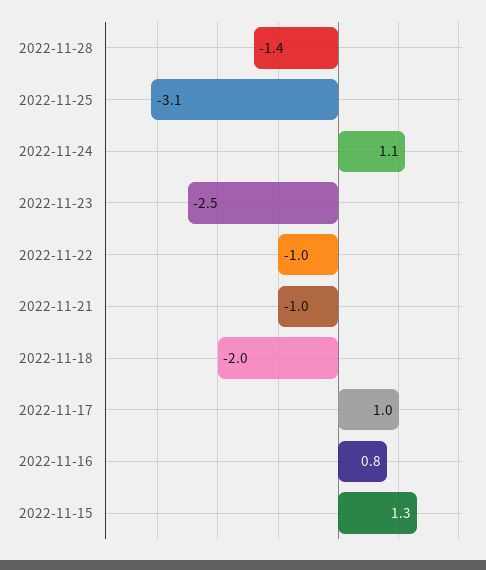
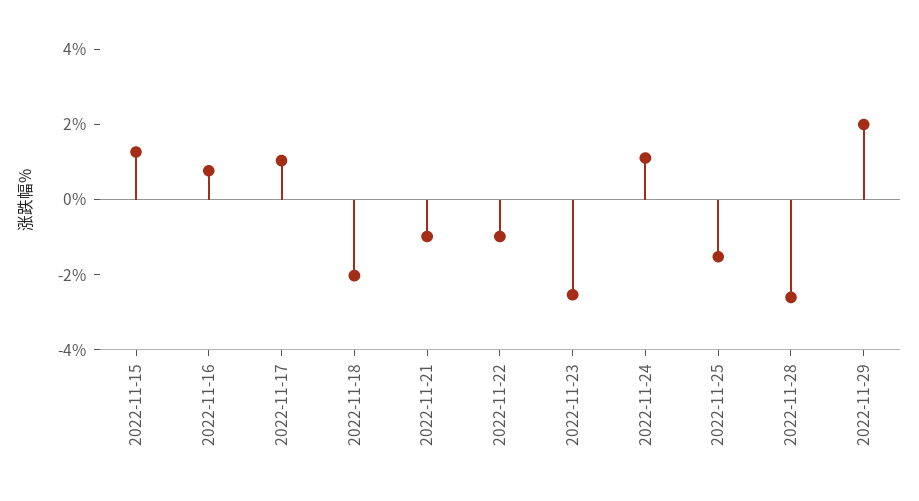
2022-11-28: -1.4 -> -2.5
2022-11-25: -3.1 -> -1.5
2022-11-29: none -> 2

